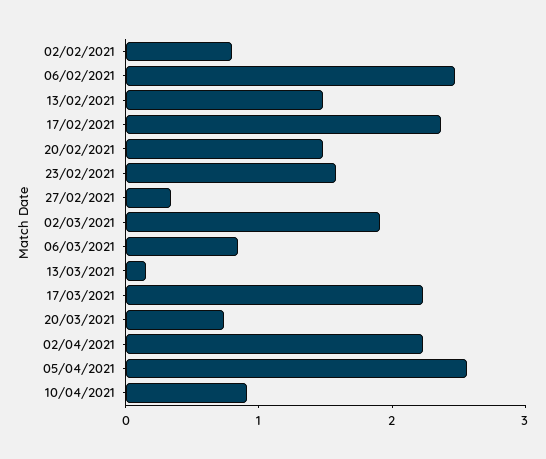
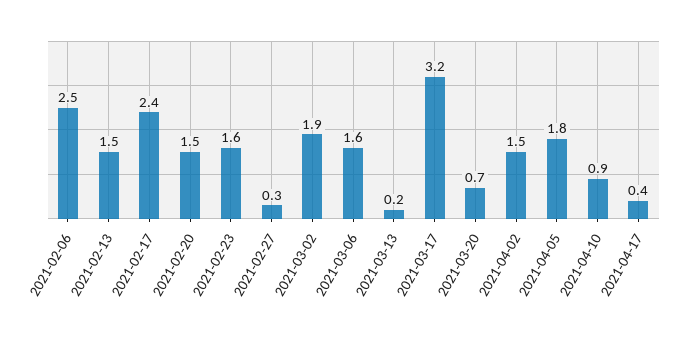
02/02/2021: 0.8 -> none
06/03/2021: 0.8 -> 1.6
17/03/2021: 2.2 -> 3.2
02/04/2021: 2.2 -> 1.5
05/04/2021: 2.6 -> 1.8
2021-04-17: none -> 0.4

